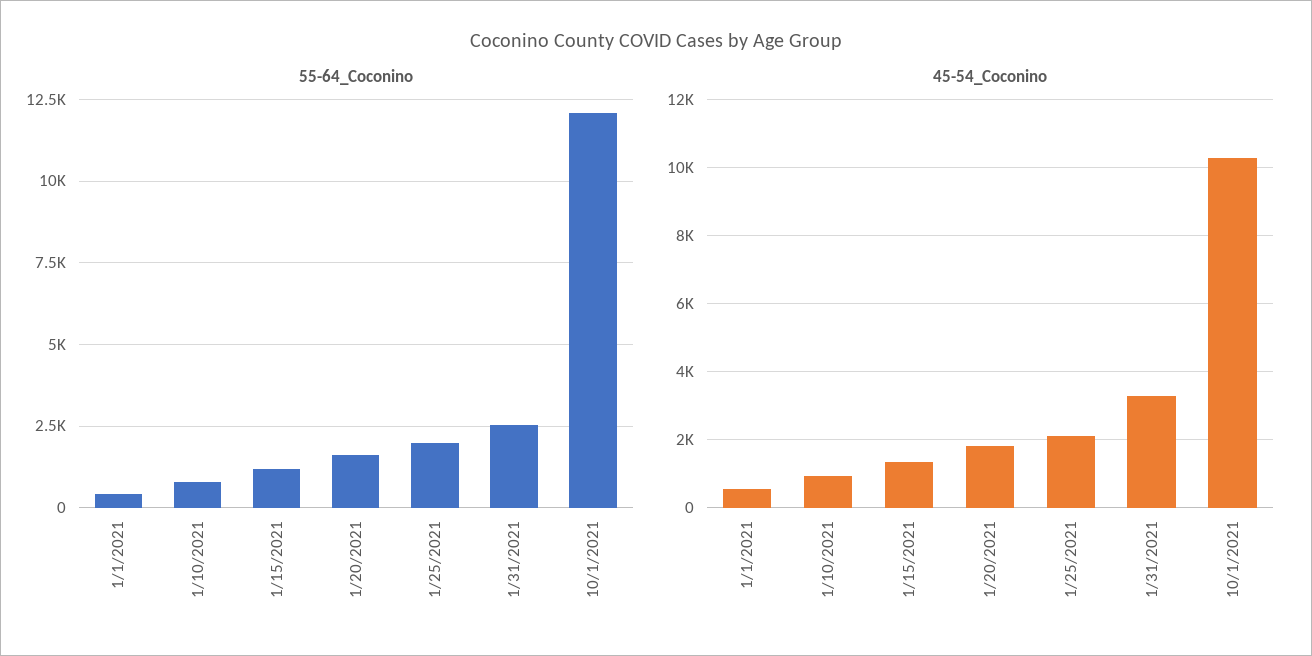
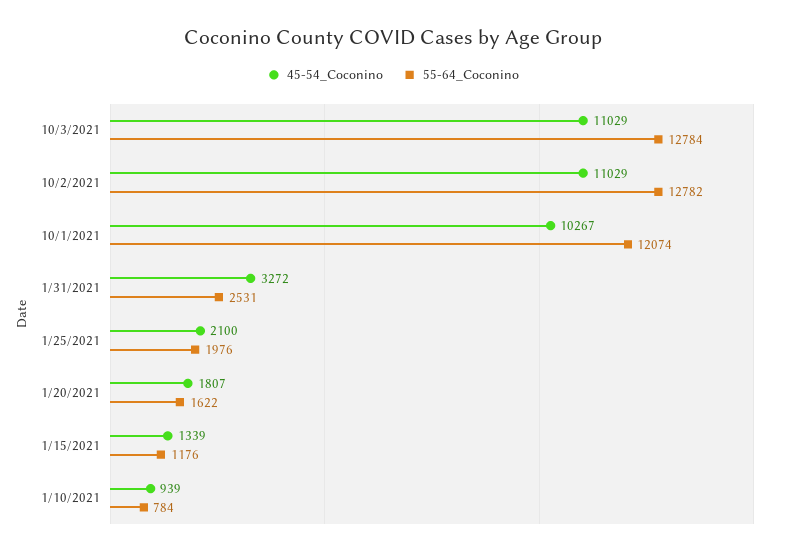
55-64_Coconino, 1/1/2021: 500 -> none
45-54_Coconino, 1/1/2021: 600 -> none
45-54_Coconino, 10/3/2021: none -> 11029
55-64_Coconino, 10/3/2021: none -> 12784
45-54_Coconino, 10/2/2021: none -> 11029
55-64_Coconino, 10/2/2021: none -> 12782

